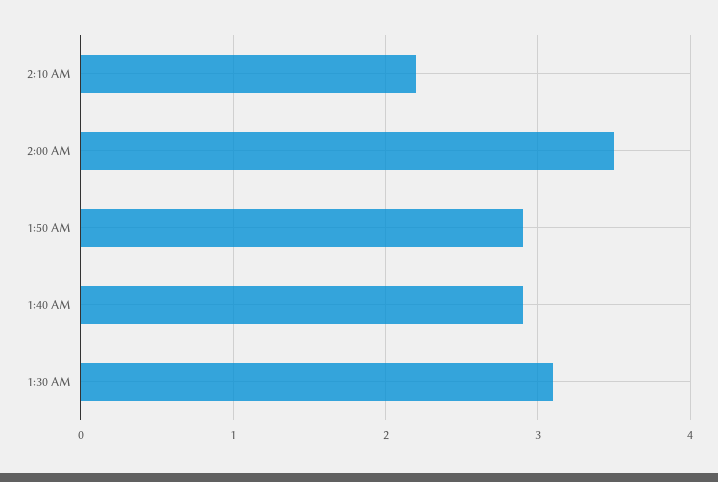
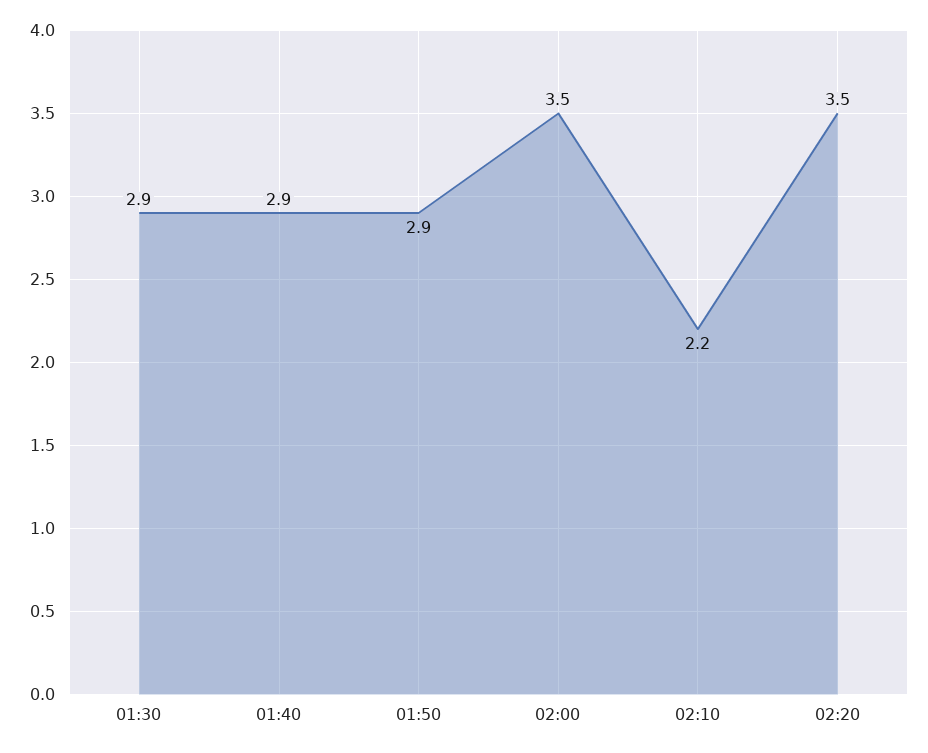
1:30 AM: 3.1 -> 2.9
02:20: none -> 3.5

